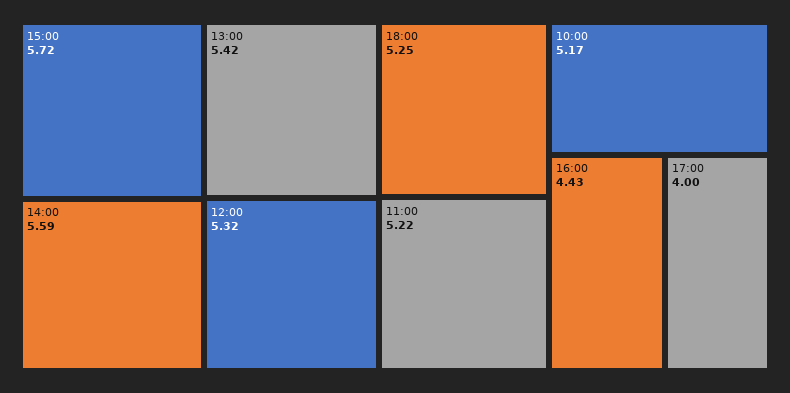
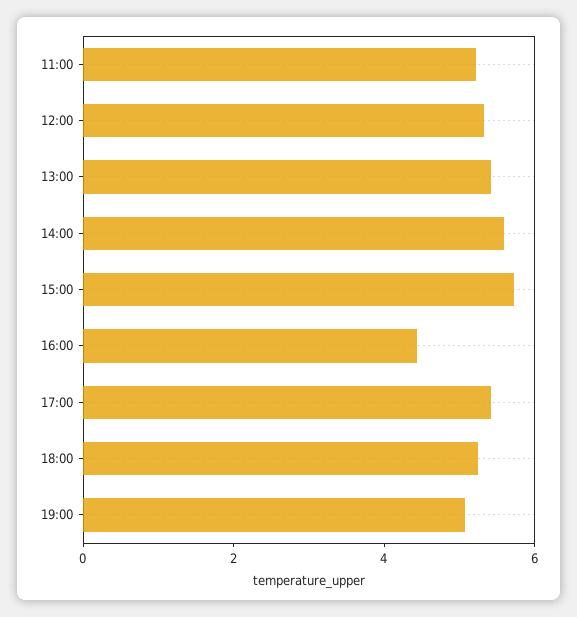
10:00: 5.17 -> none
17:00: 4 -> 5.5
19:00: none -> 5

